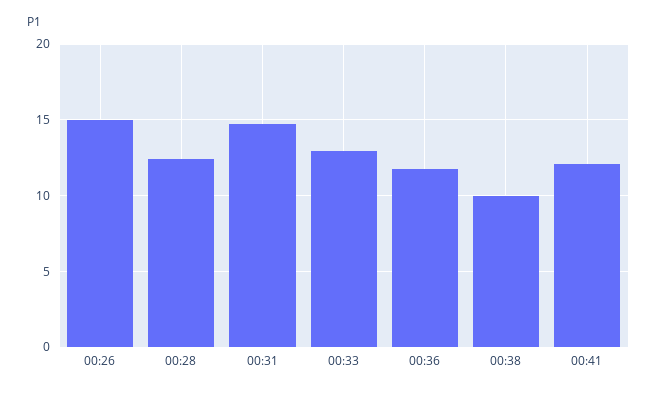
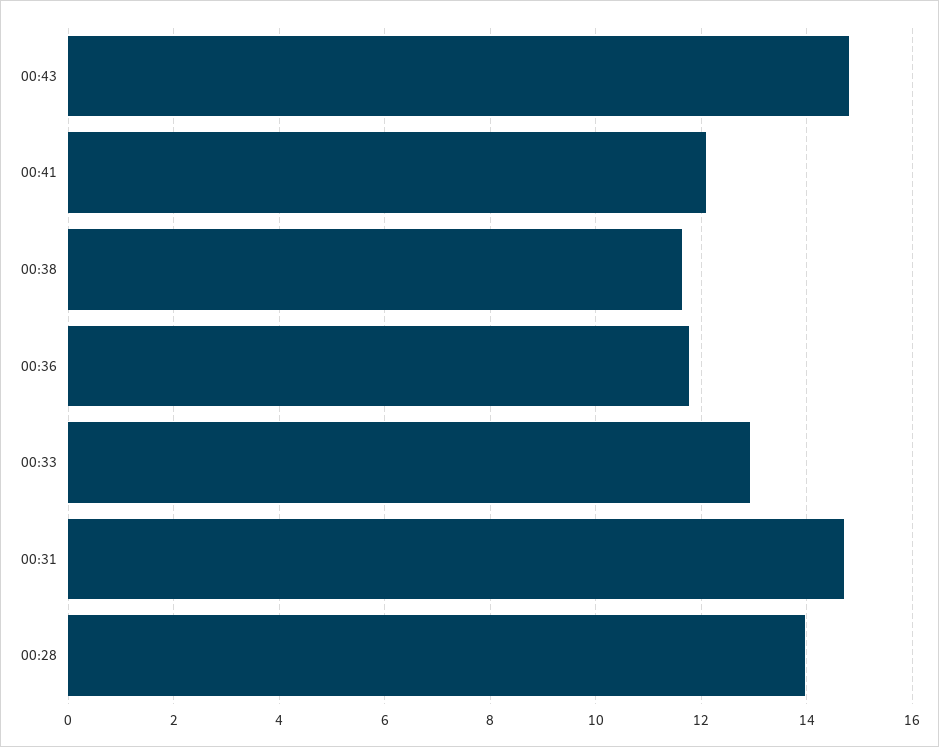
00:26: 15 -> none
00:28: 12.5 -> 14
00:38: 10 -> 11.6
00:43: none -> 14.8

